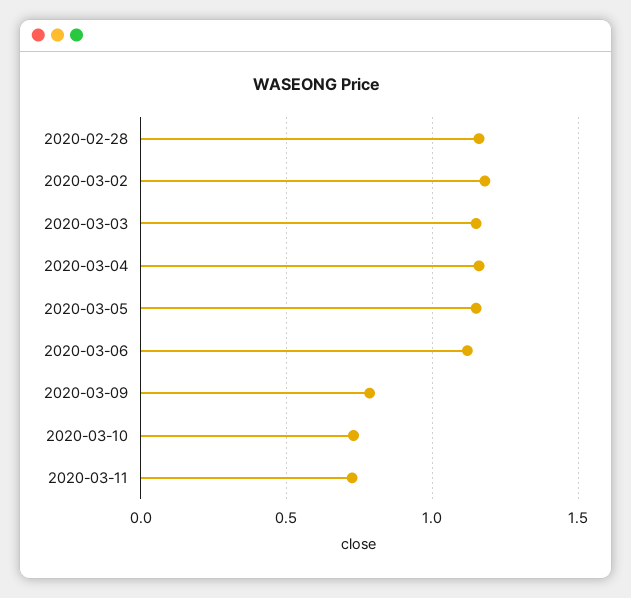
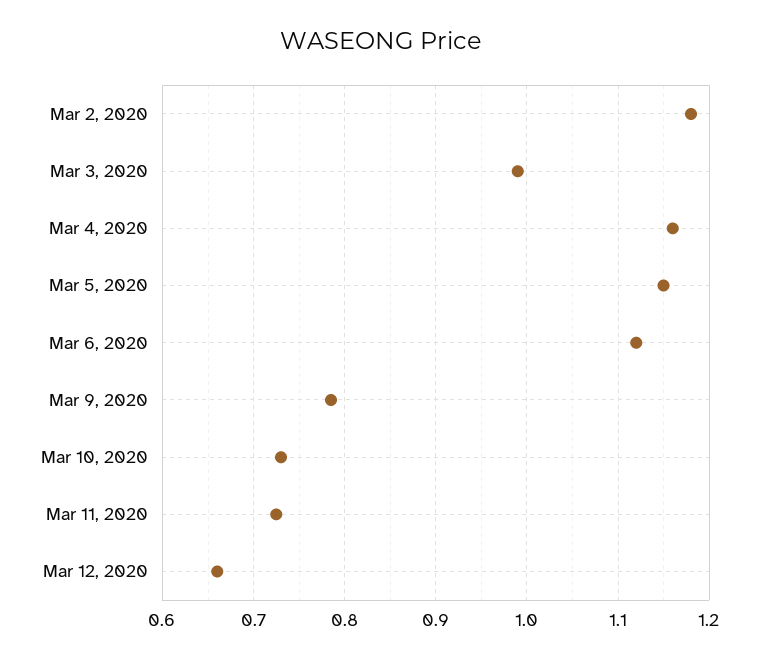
2020-02-28: 1.15 -> none
2020-03-03: 1.15 -> 0.99
Mar 12, 2020: none -> 0.66

